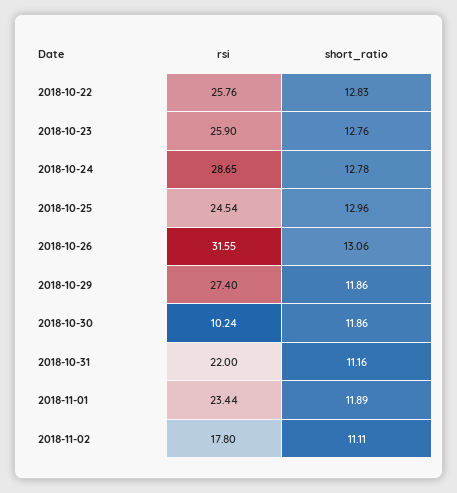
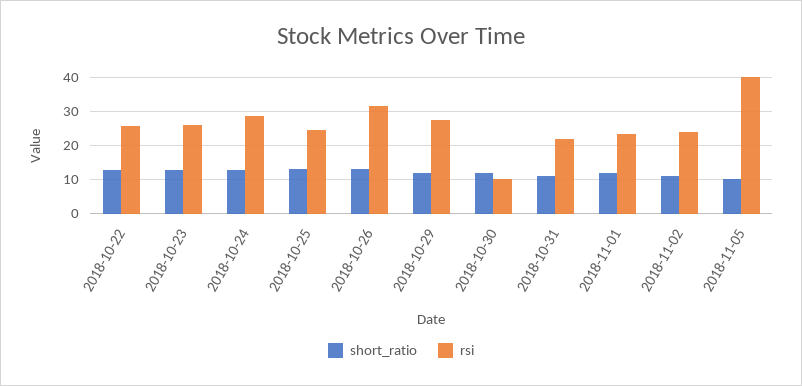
rsi, 2018-11-02: 17.8 -> 24
short_ratio, 2018-11-05: none -> 10
rsi, 2018-11-05: none -> 40

